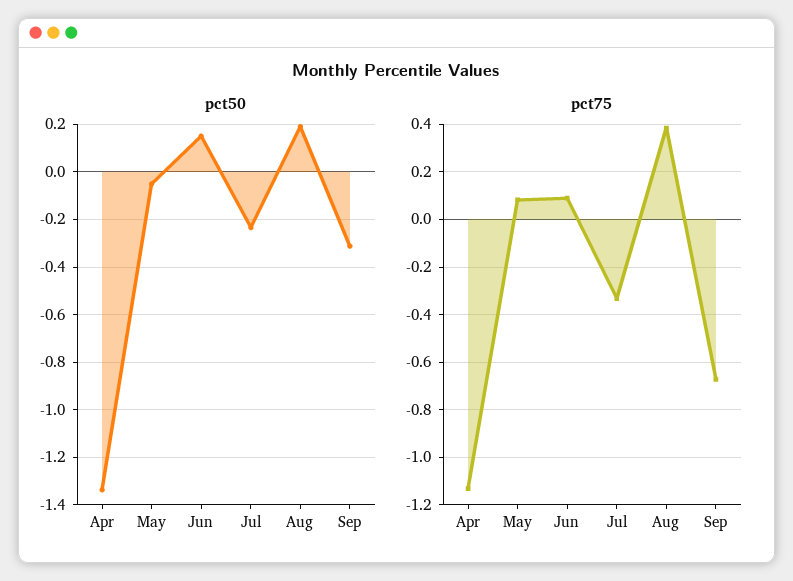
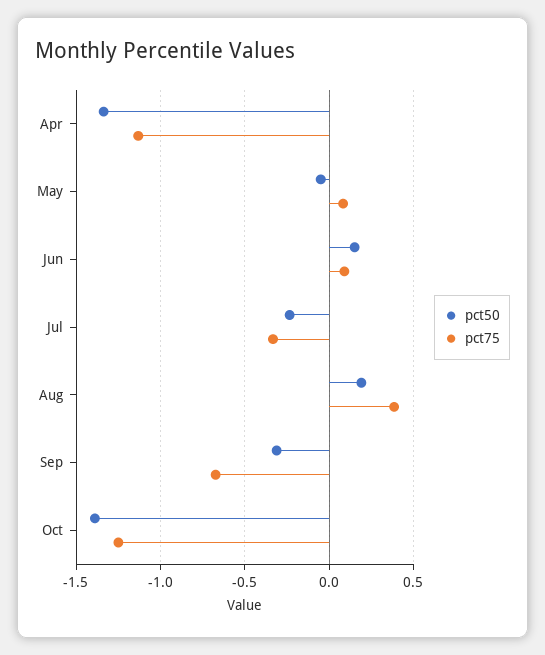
pct50, Oct: none -> -1.4
pct75, Oct: none -> -1.25

